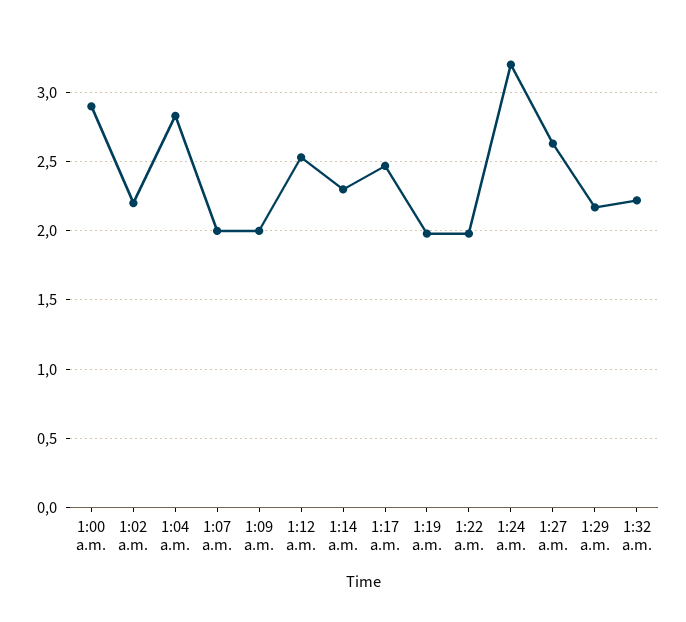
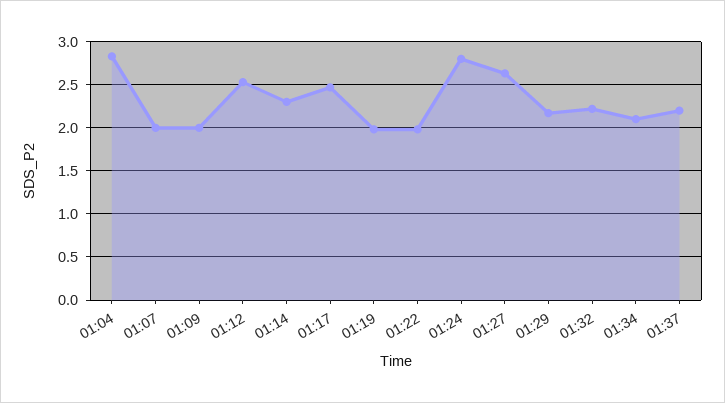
1:00 a.m.: 2.9 -> none
1:02 a.m.: 2.2 -> none
1:24 a.m.: 3.2 -> 2.8
01:34: none -> 2.1
01:37: none -> 2.2

